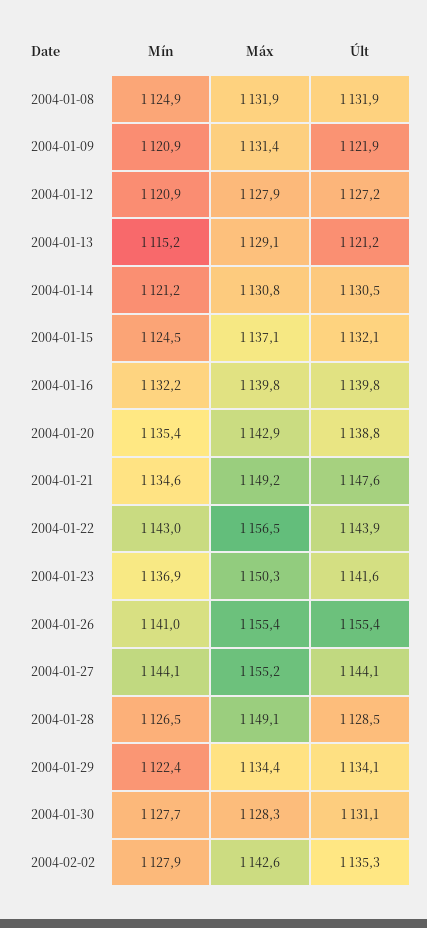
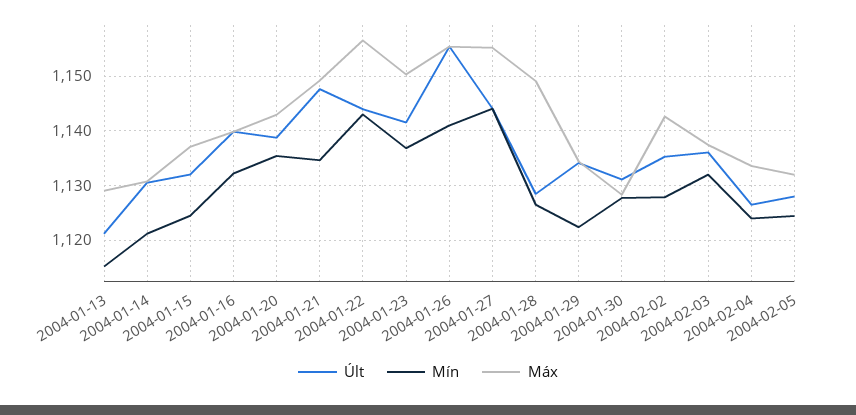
Mín, 2004-01-08: 1124.9 -> none
Máx, 2004-01-08: 1131.9 -> none
Últ, 2004-01-08: 1131.9 -> none
Mín, 2004-01-09: 1120.9 -> none
Máx, 2004-01-09: 1131.4 -> none
Últ, 2004-01-09: 1121.9 -> none
Mín, 2004-01-12: 1120.9 -> none
Máx, 2004-01-12: 1127.9 -> none
Últ, 2004-01-12: 1127.2 -> none
Últ, 2004-02-03: none -> 1136
Mín, 2004-02-03: none -> 1132
Máx, 2004-02-03: none -> 1138
Últ, 2004-02-04: none -> 1126
Mín, 2004-02-04: none -> 1124
Máx, 2004-02-04: none -> 1134
Últ, 2004-02-05: none -> 1128
Mín, 2004-02-05: none -> 1124
Máx, 2004-02-05: none -> 1132

